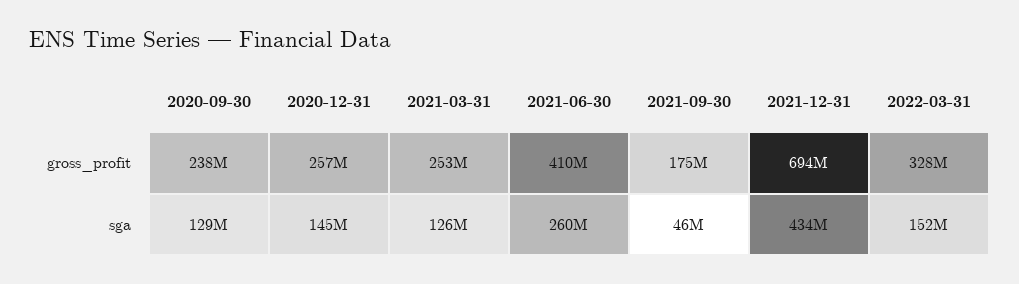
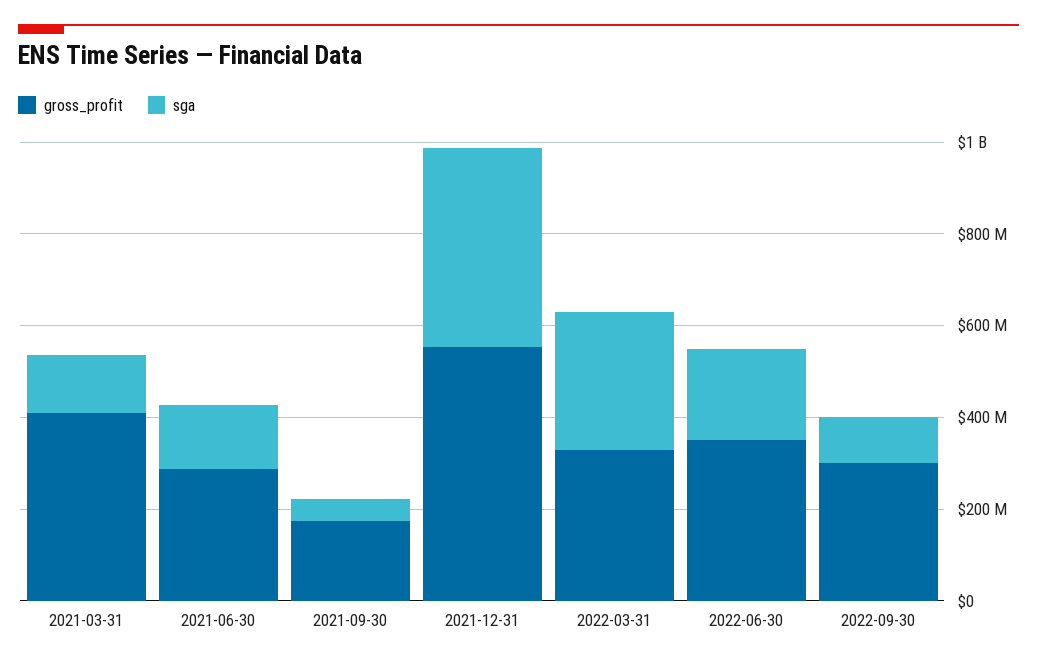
gross_profit, 2020-09-30: 238000000 -> none
gross_profit, 2020-12-31: 257000000 -> none
gross_profit, 2021-03-31: 253000000 -> 400000000
gross_profit, 2021-06-30: 410000000 -> 300000000
gross_profit, 2021-12-31: 694000000 -> 550000000
sga, 2020-09-30: 129000000 -> none
sga, 2020-12-31: 145000000 -> none
sga, 2021-06-30: 260000000 -> 150000000
sga, 2022-03-31: 152000000 -> 300000000
gross_profit, 2022-06-30: none -> 350000000
sga, 2022-06-30: none -> 200000000
gross_profit, 2022-09-30: none -> 300000000
sga, 2022-09-30: none -> 100000000

